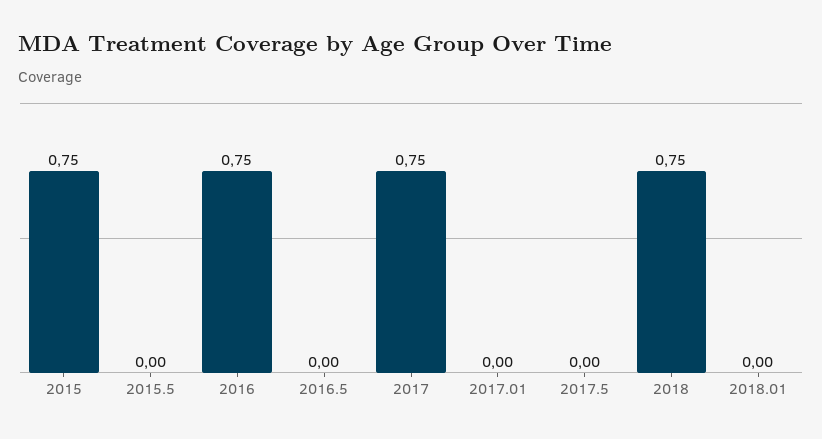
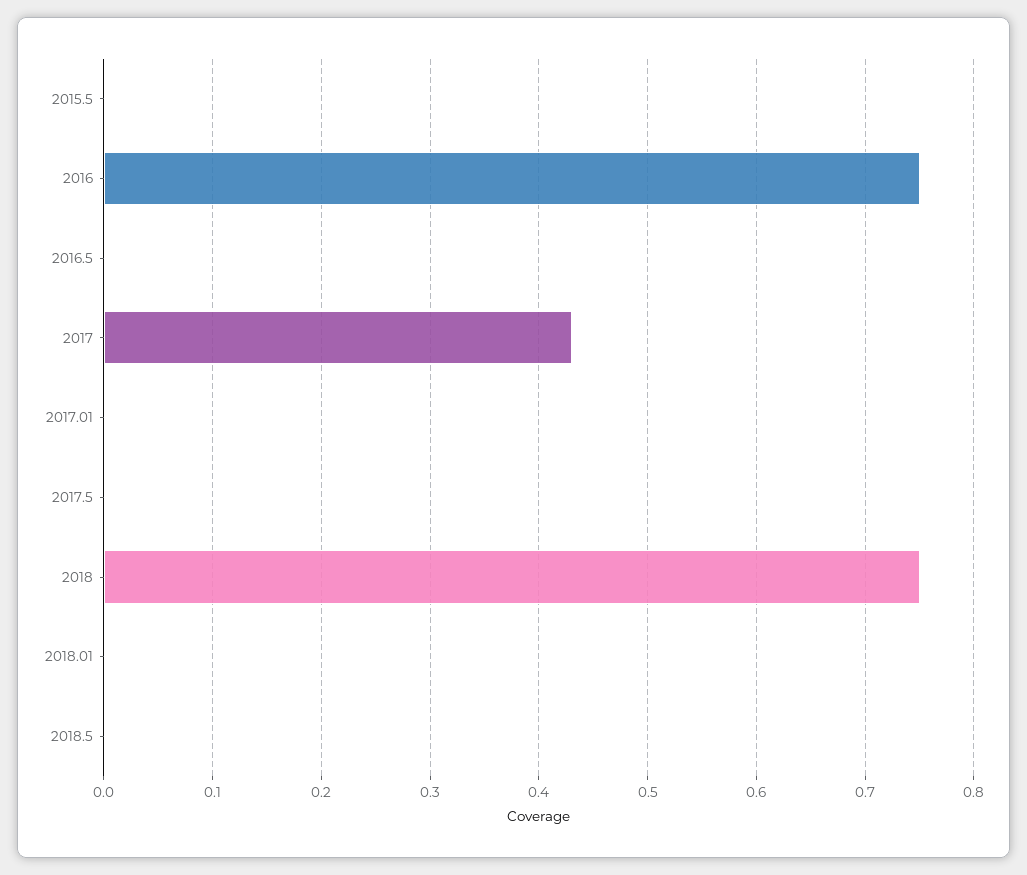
2015: 0.75 -> none
2017: 0.75 -> 0.43
2018.5: none -> 0

